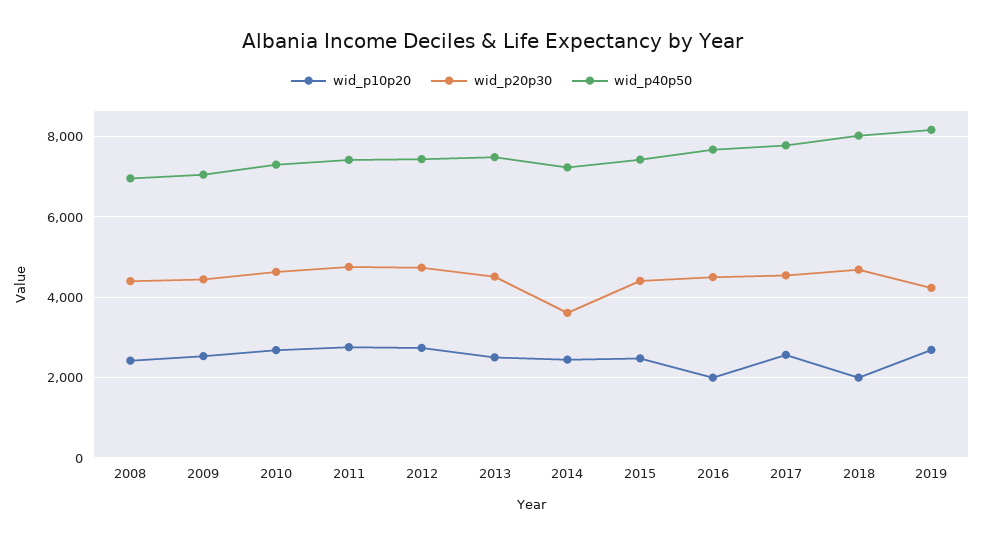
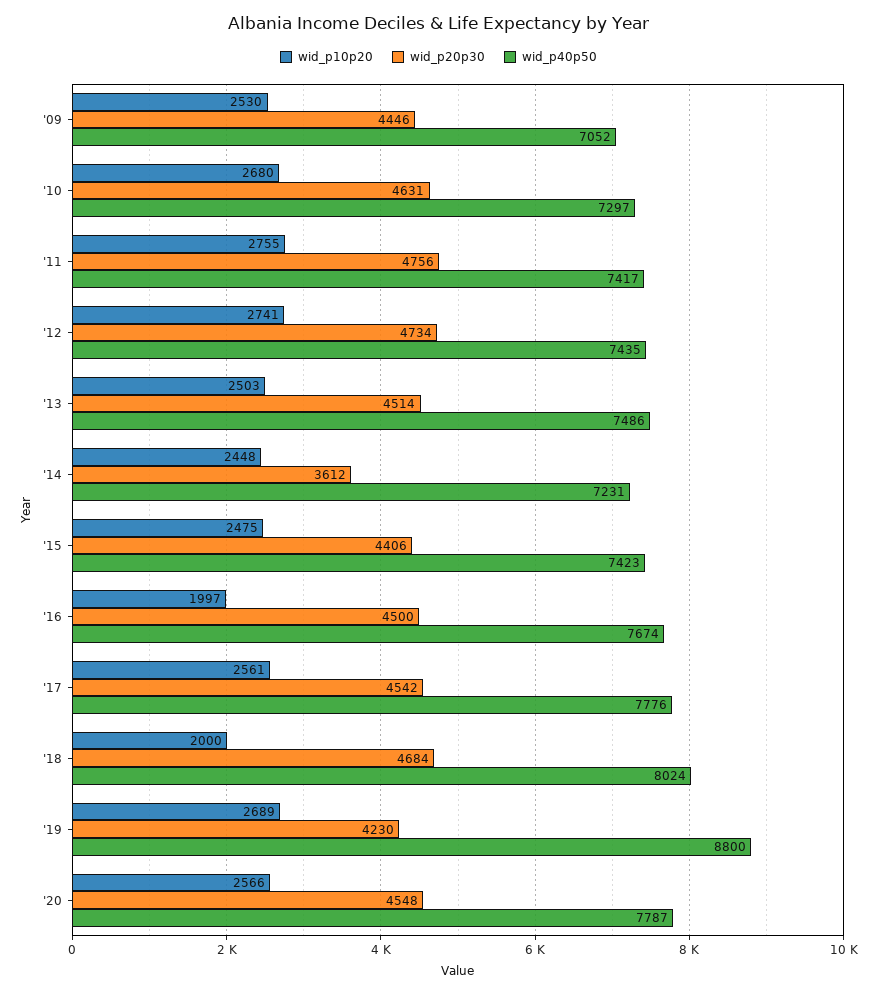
wid_p10p20, 2008: 2400 -> none
wid_p20p30, 2008: 4400 -> none
wid_p40p50, 2008: 7000 -> none
wid_p40p50, 2019: 8200 -> 8800
wid_p10p20, '20: none -> 2566
wid_p20p30, '20: none -> 4548
wid_p40p50, '20: none -> 7787

